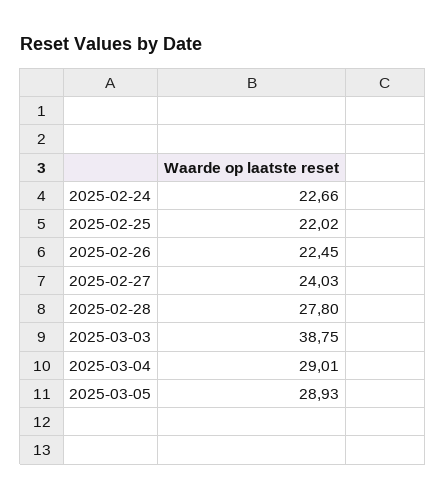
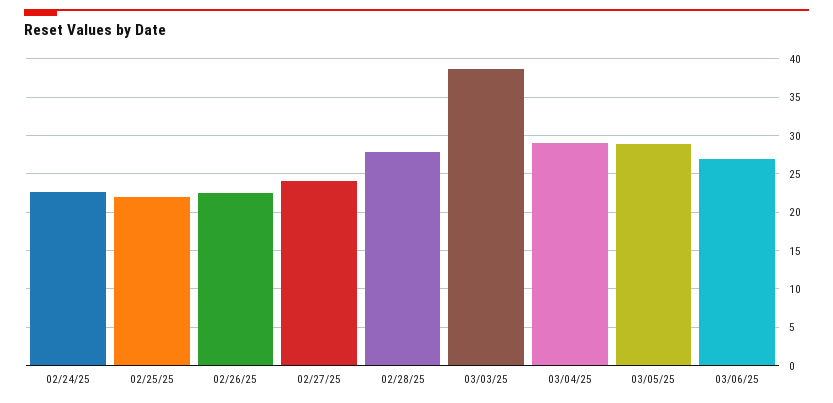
03/06/25: none -> 27

